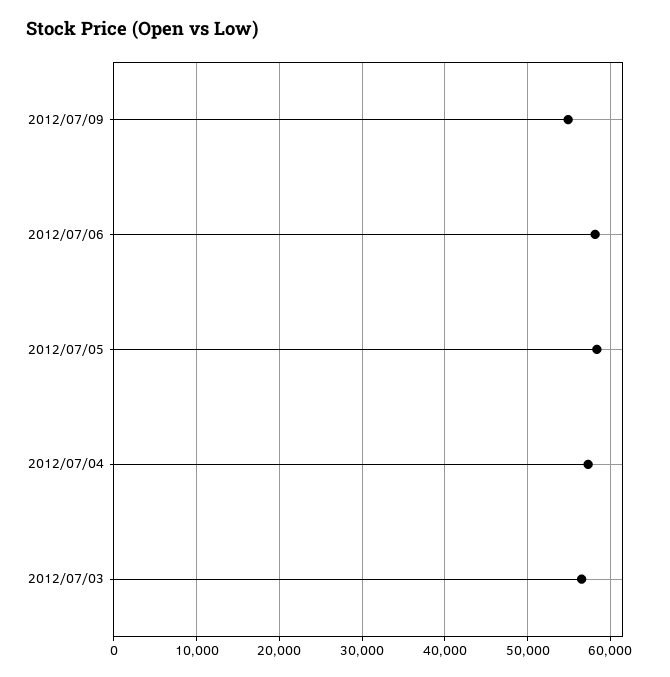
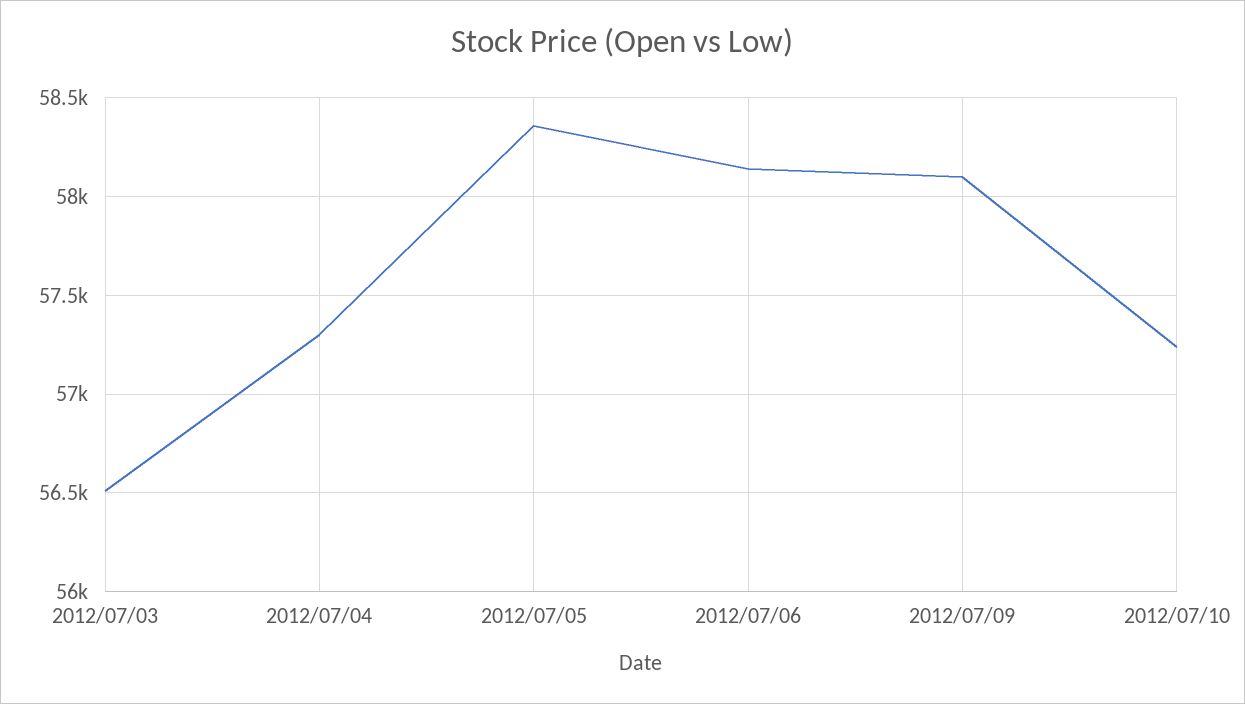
2012/07/09: 55000 -> 58100
2012/07/10: none -> 57250

